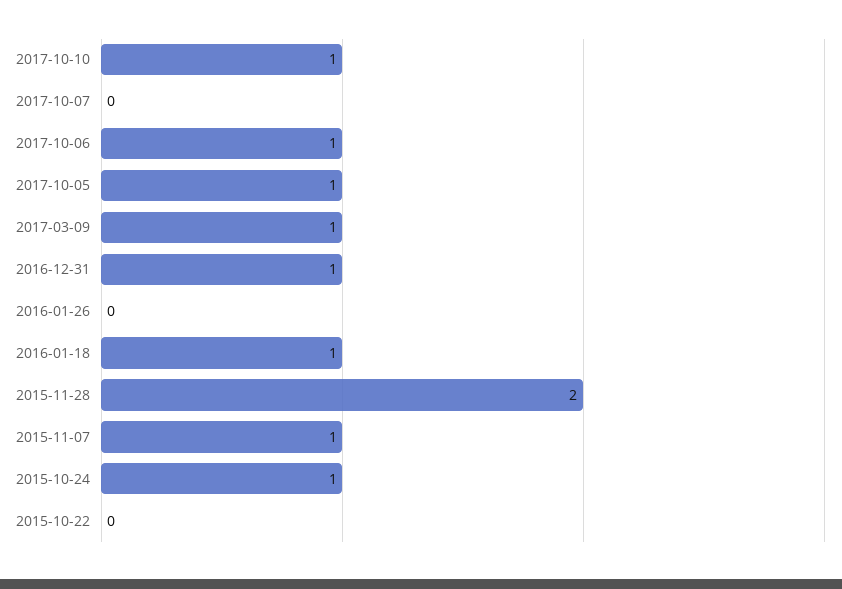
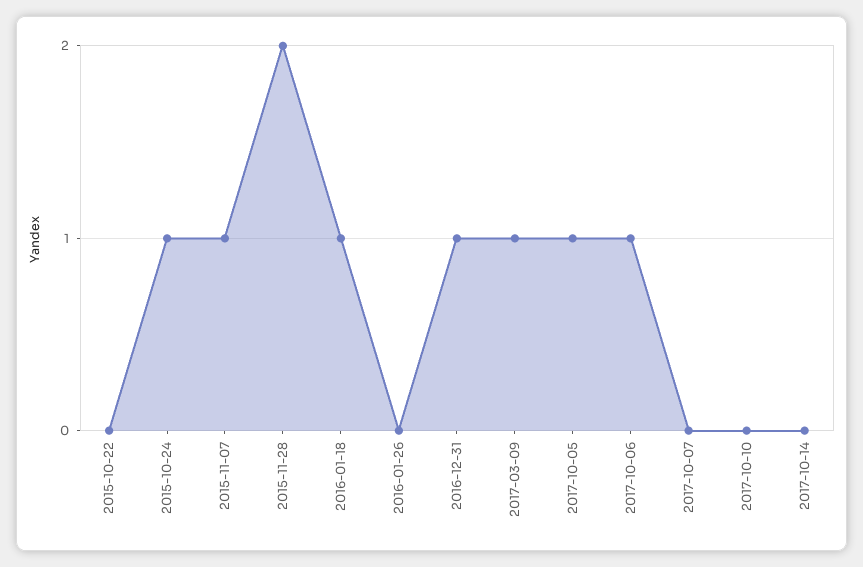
2017-10-10: 1 -> 0
2017-10-14: none -> 0

